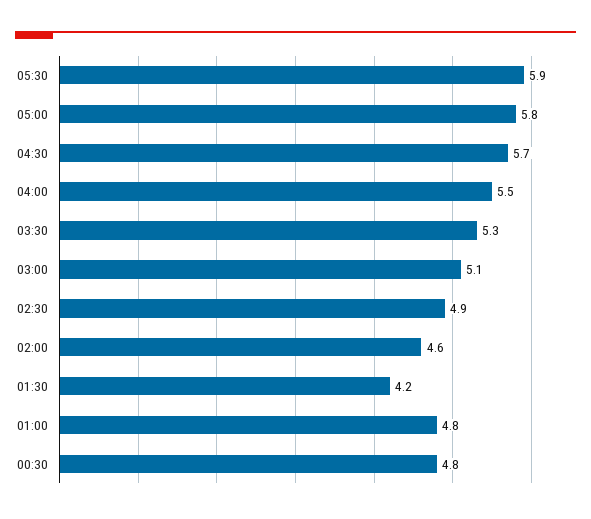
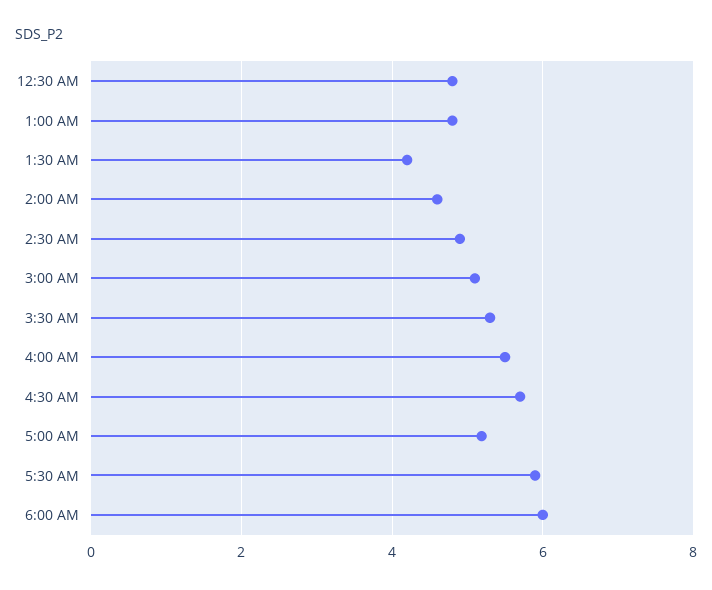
05:00: 5.8 -> 5.2
6:00 AM: none -> 6

